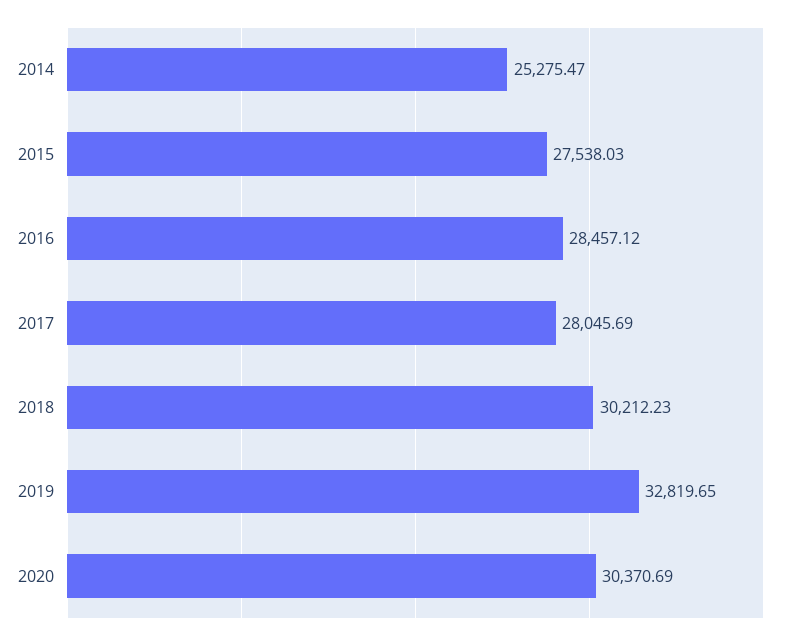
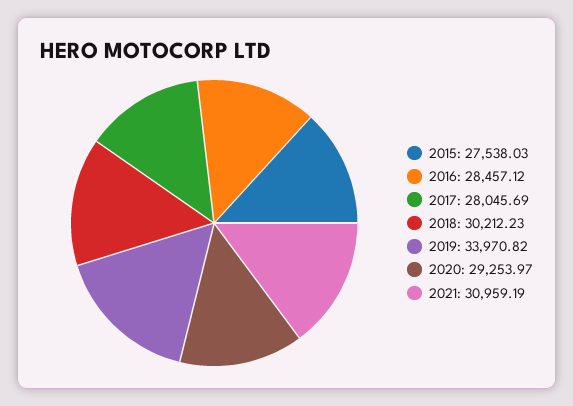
2014: 25275.47 -> none
2019: 32819.65 -> 33970.82
2020: 30370.69 -> 29253.97
2021: none -> 30959.19

